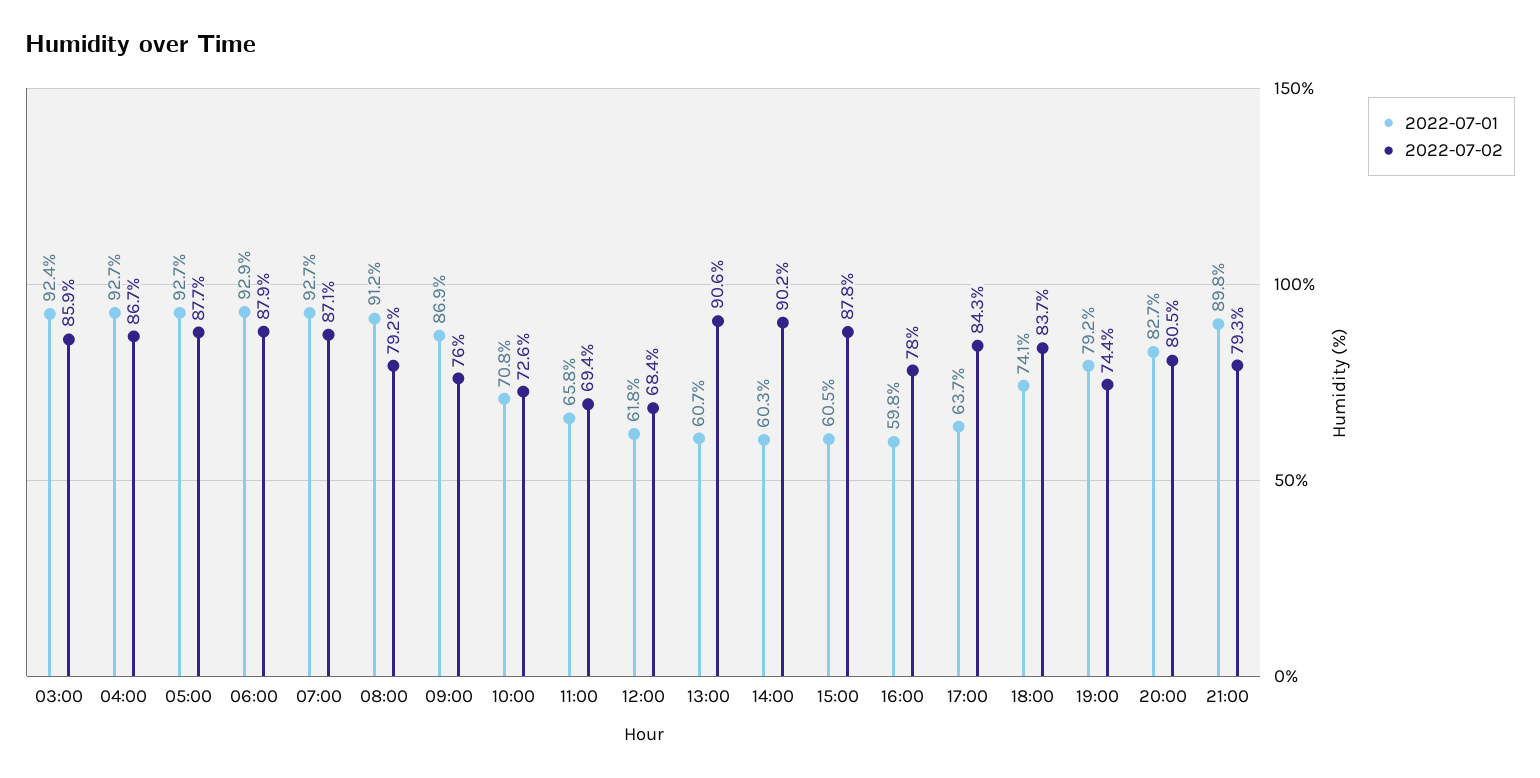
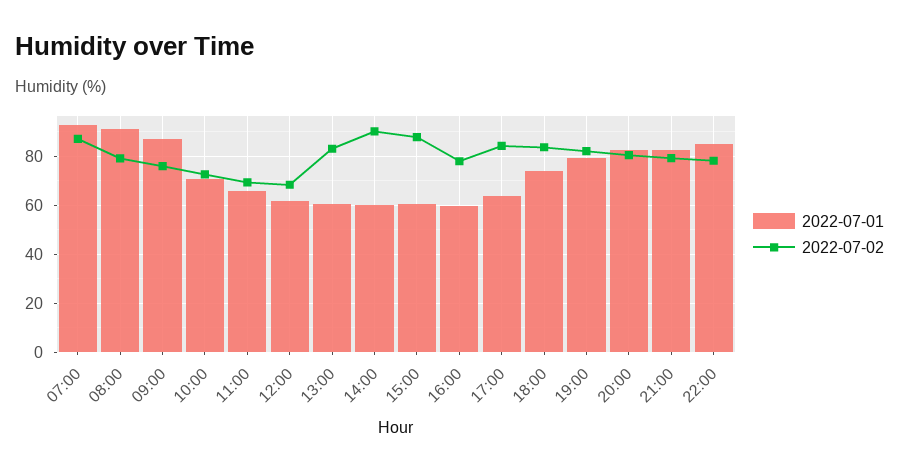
2022-07-01, 03:00: 92.4 -> none
2022-07-02, 03:00: 85.9 -> none
2022-07-01, 04:00: 92.7 -> none
2022-07-02, 04:00: 86.7 -> none
2022-07-01, 05:00: 92.7 -> none
2022-07-02, 05:00: 87.7 -> none
2022-07-01, 06:00: 92.9 -> none
2022-07-02, 06:00: 87.9 -> none
2022-07-02, 13:00: 90.6 -> 82.5
2022-07-02, 19:00: 74.4 -> 82.5
2022-07-01, 21:00: 89.8 -> 82.5
2022-07-01, 22:00: none -> 85
2022-07-02, 22:00: none -> 77.5

